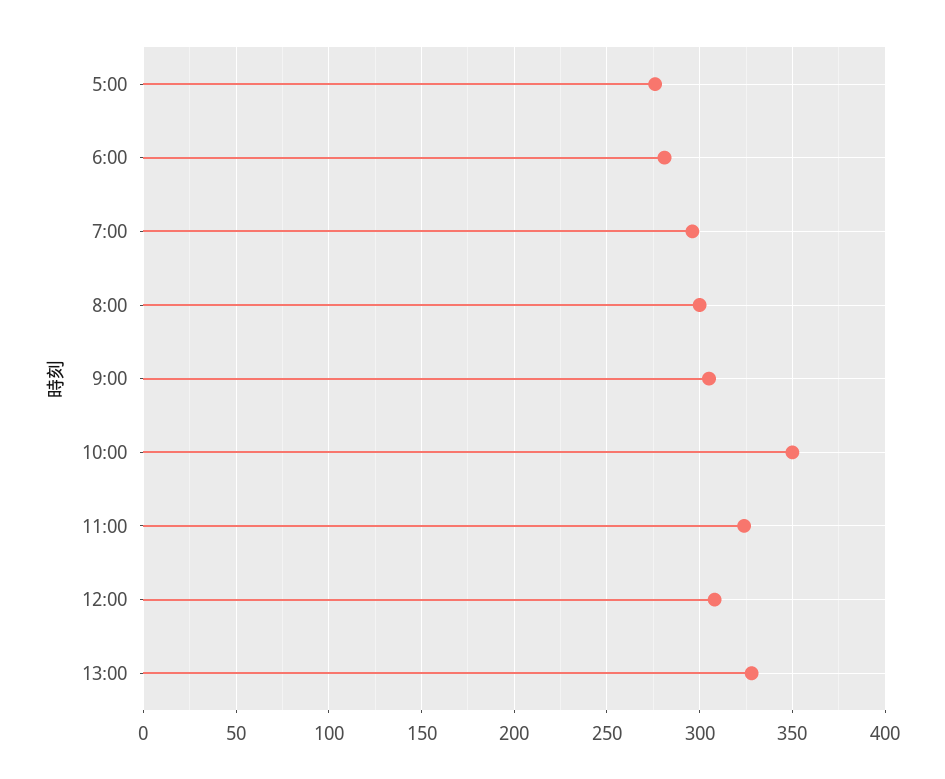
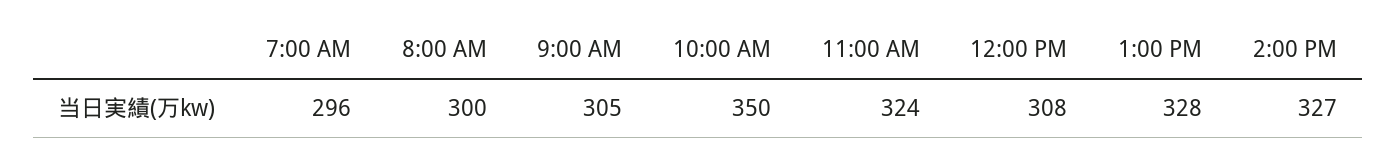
5:00: 275 -> none
6:00: 280 -> none
2:00 PM: none -> 327

